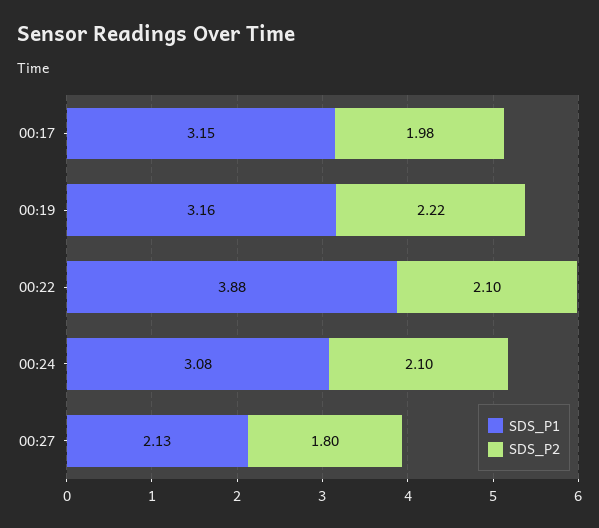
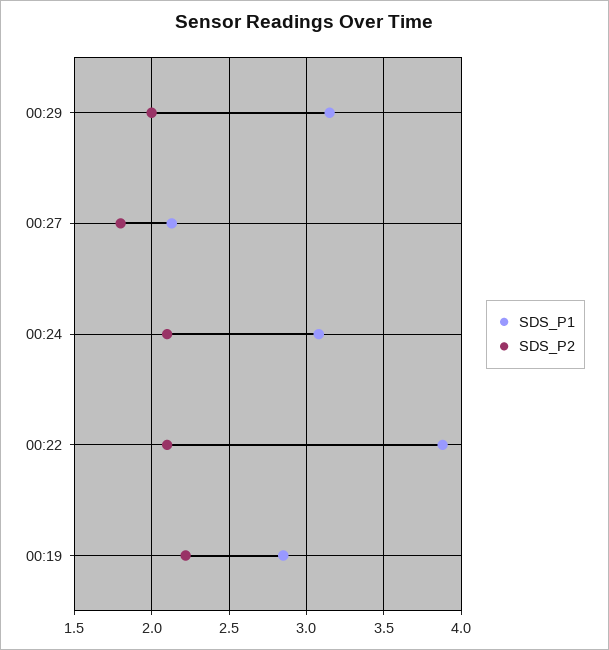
SDS_P1, 00:17: 3.15 -> none
SDS_P2, 00:17: 1.98 -> none
SDS_P1, 00:19: 3.16 -> 2.85
SDS_P1, 00:29: none -> 3.15
SDS_P2, 00:29: none -> 2

